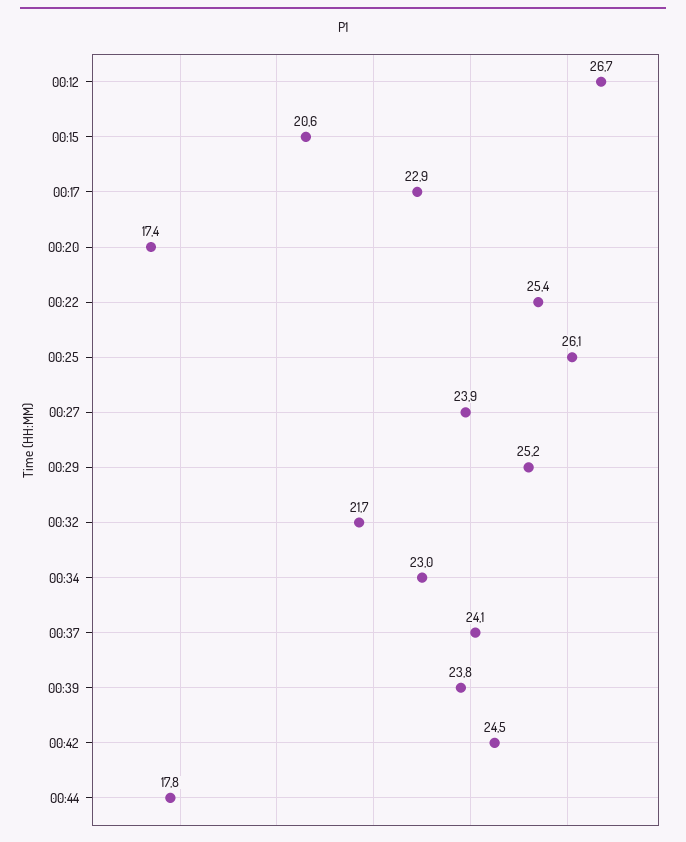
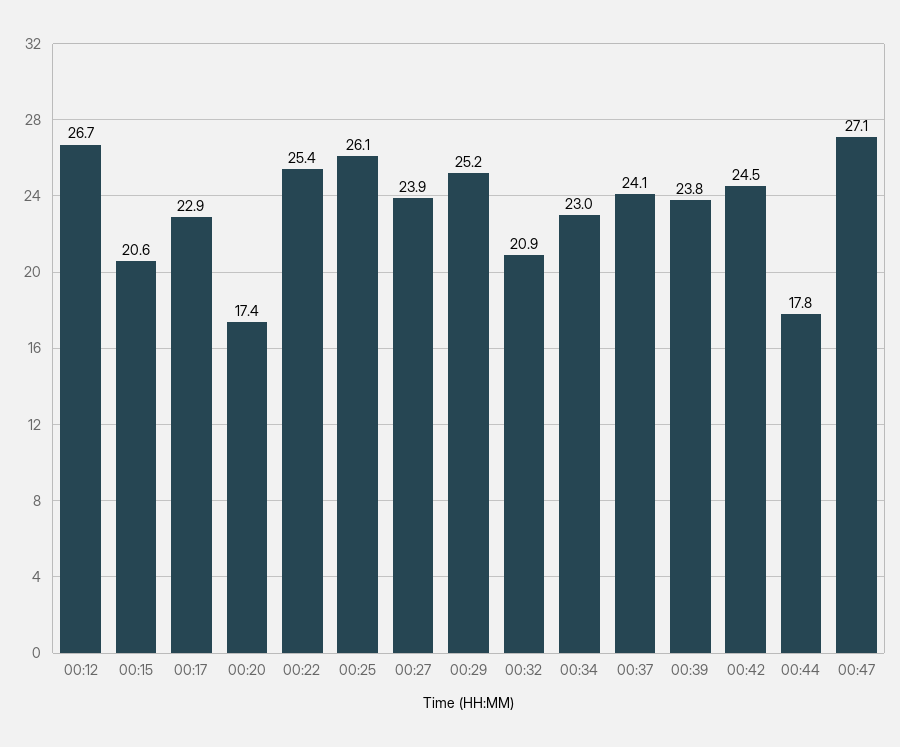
00:32: 21.7 -> 20.9
00:47: none -> 27.1

